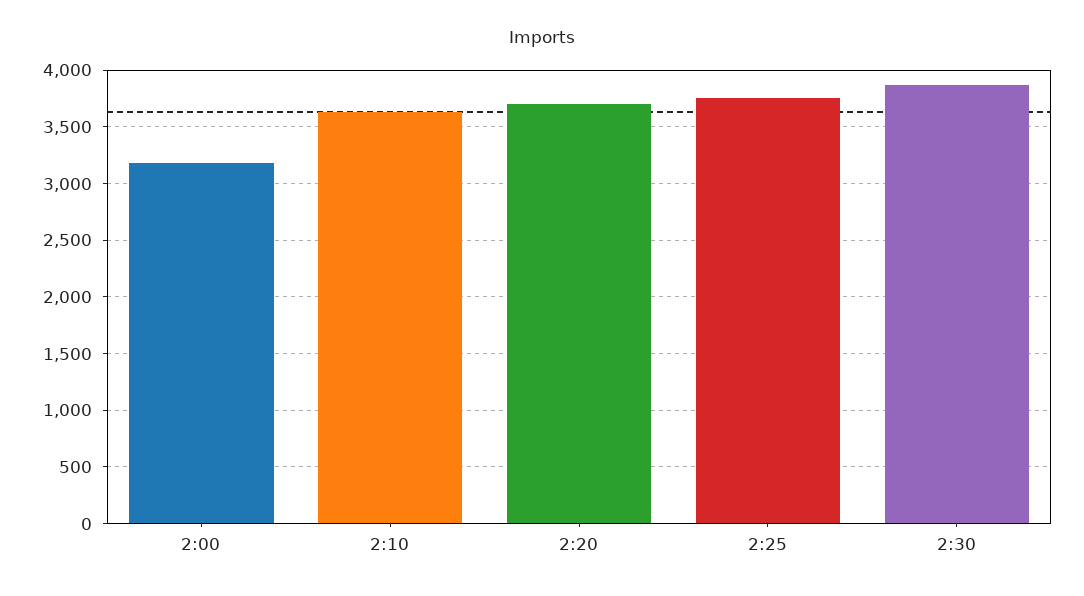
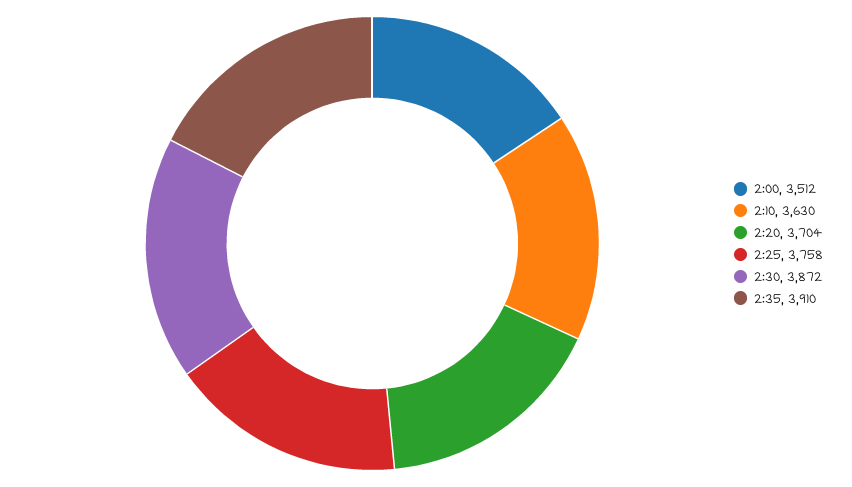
2:00: 3200 -> 3512
2:35: none -> 3910

